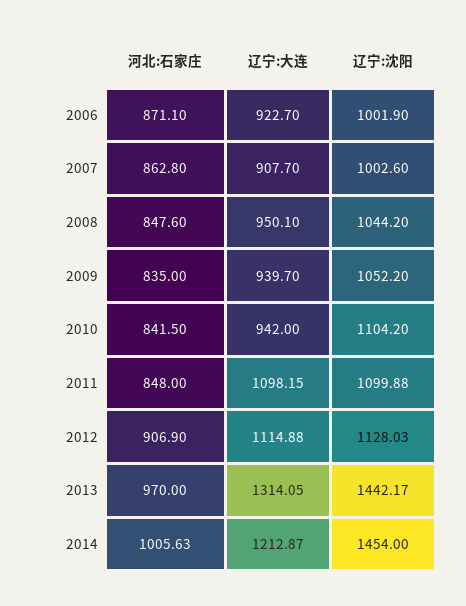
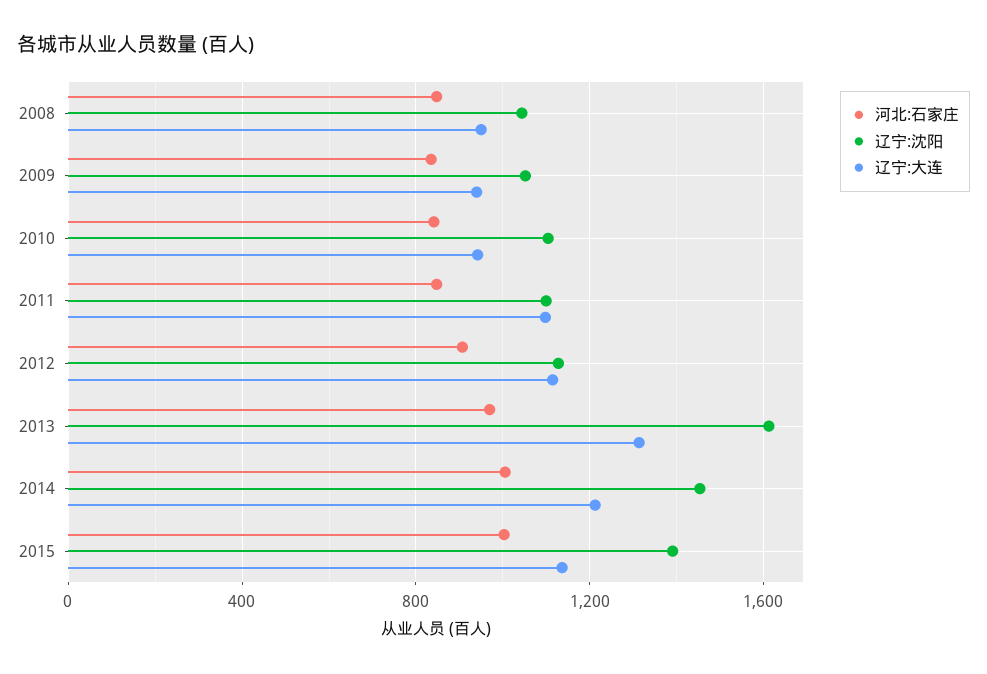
河北:石家庄, 2006: 871.1 -> none
辽宁:大连, 2006: 922.7 -> none
辽宁:沈阳, 2006: 1001.9 -> none
河北:石家庄, 2007: 862.8 -> none
辽宁:大连, 2007: 907.7 -> none
辽宁:沈阳, 2007: 1002.6 -> none
辽宁:沈阳, 2013: 1442.17 -> 1600
河北:石家庄, 2015: none -> 1000
辽宁:沈阳, 2015: none -> 1400
辽宁:大连, 2015: none -> 1150

